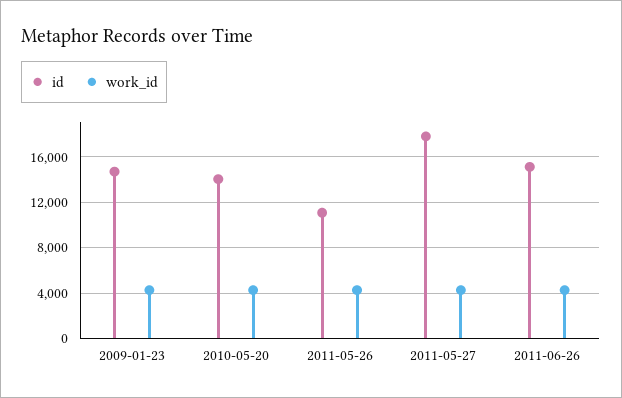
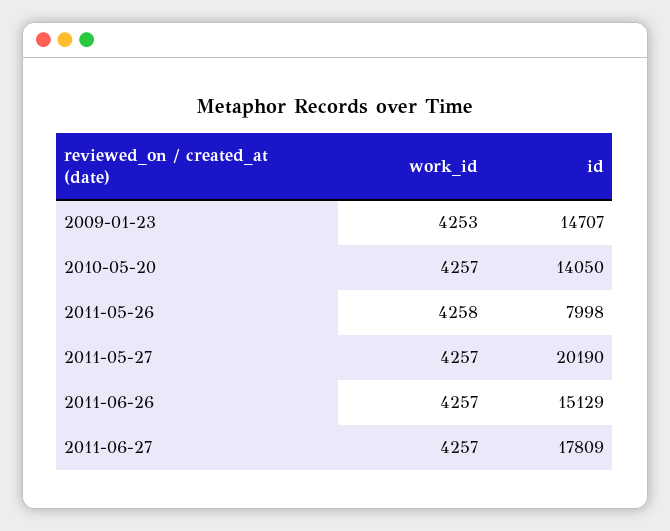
id, 2011-05-26: 11000 -> 7998
id, 2011-05-27: 18000 -> 20190
work_id, 2011-06-27: none -> 4257
id, 2011-06-27: none -> 17809

